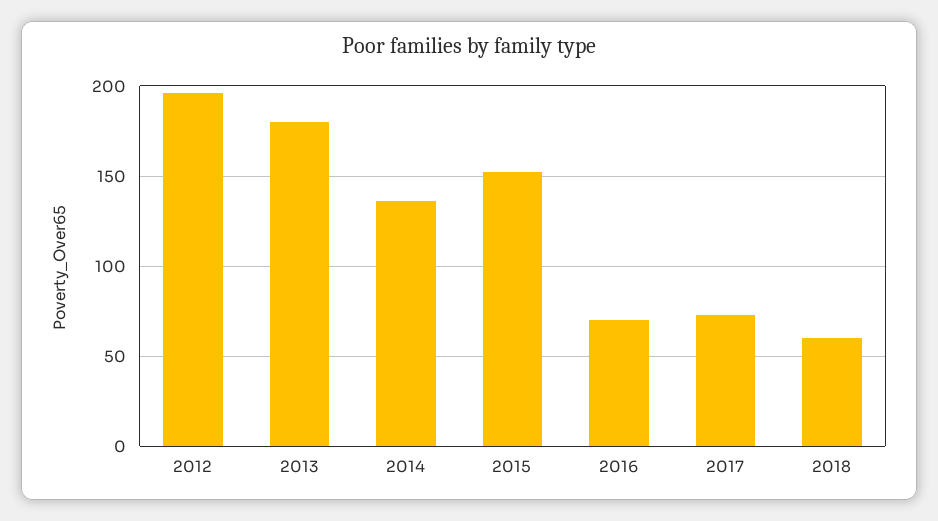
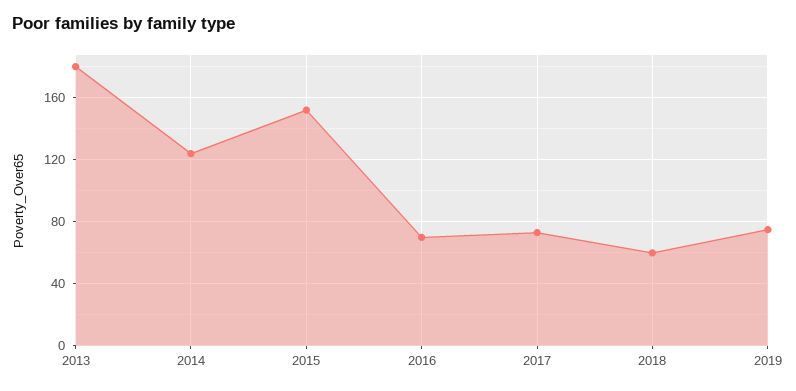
2012: 195 -> none
2014: 135 -> 125
2019: none -> 75

